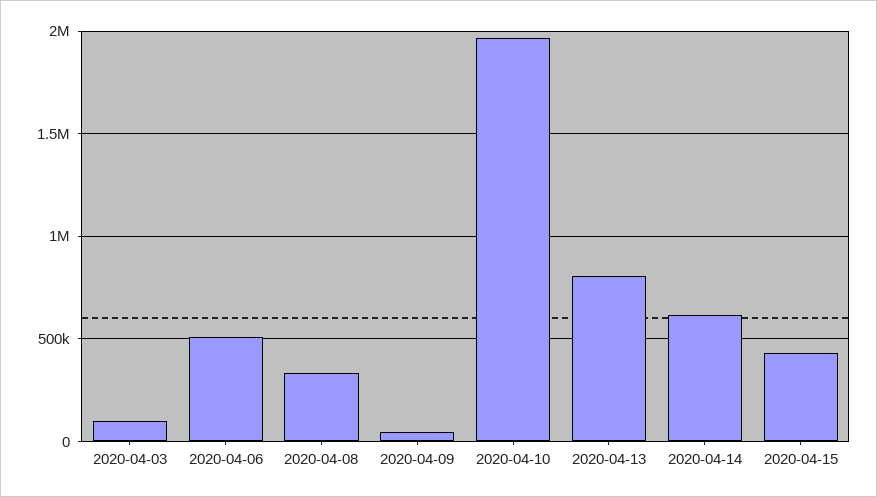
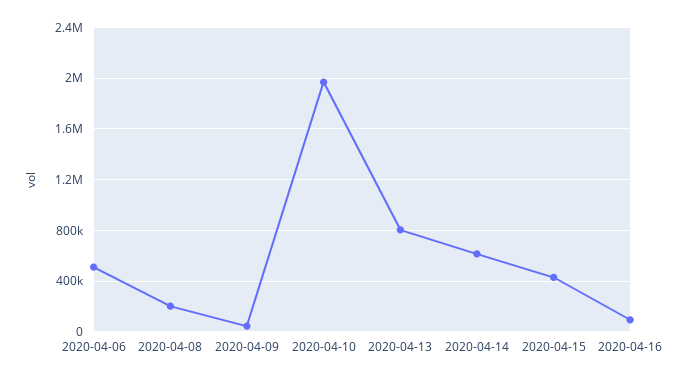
2020-04-03: 100000 -> none
2020-04-08: 350000 -> 200000
2020-04-16: none -> 100000

